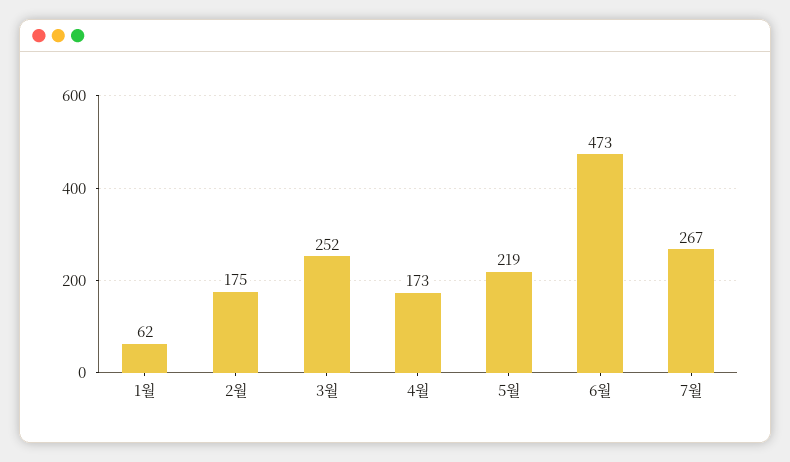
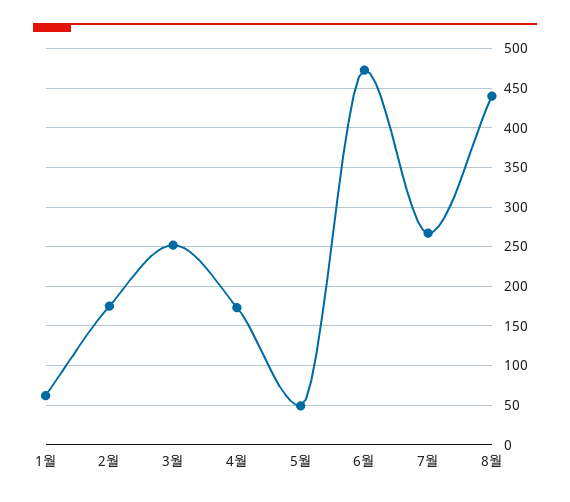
5월: 219 -> 50
8월: none -> 440

